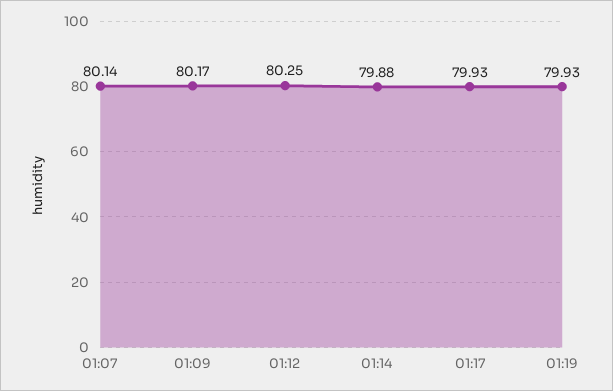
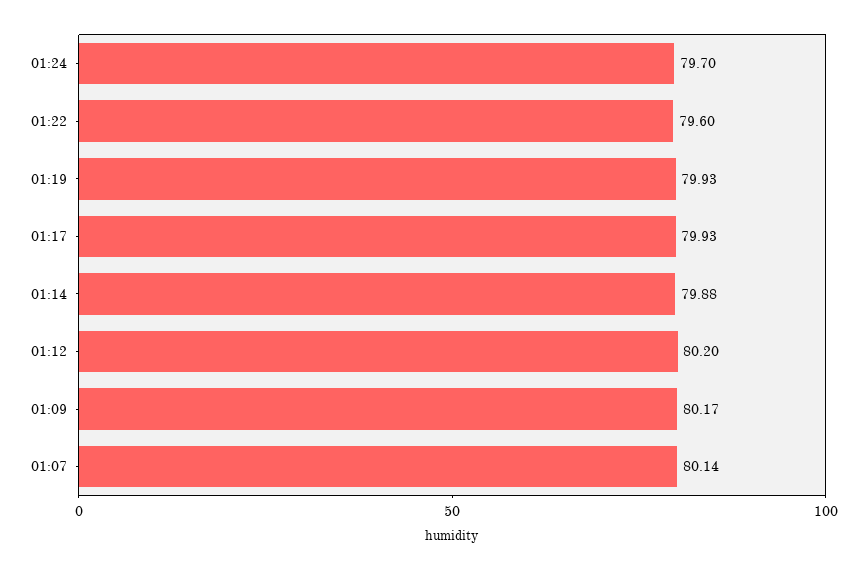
01:12: 80.25 -> 80.2
01:24: none -> 79.7
01:22: none -> 79.6

